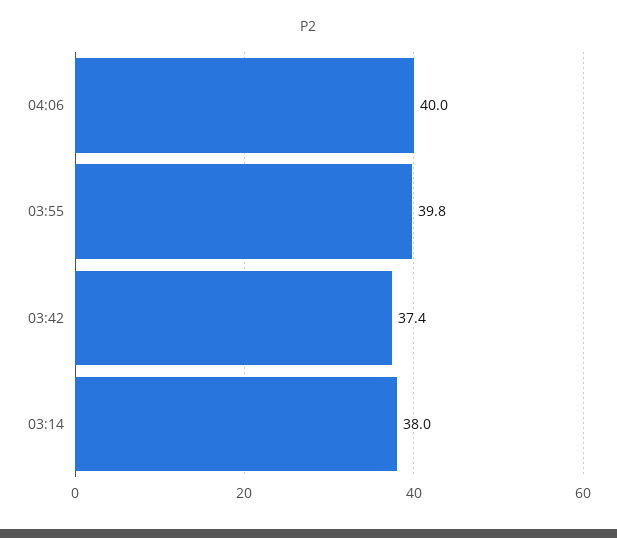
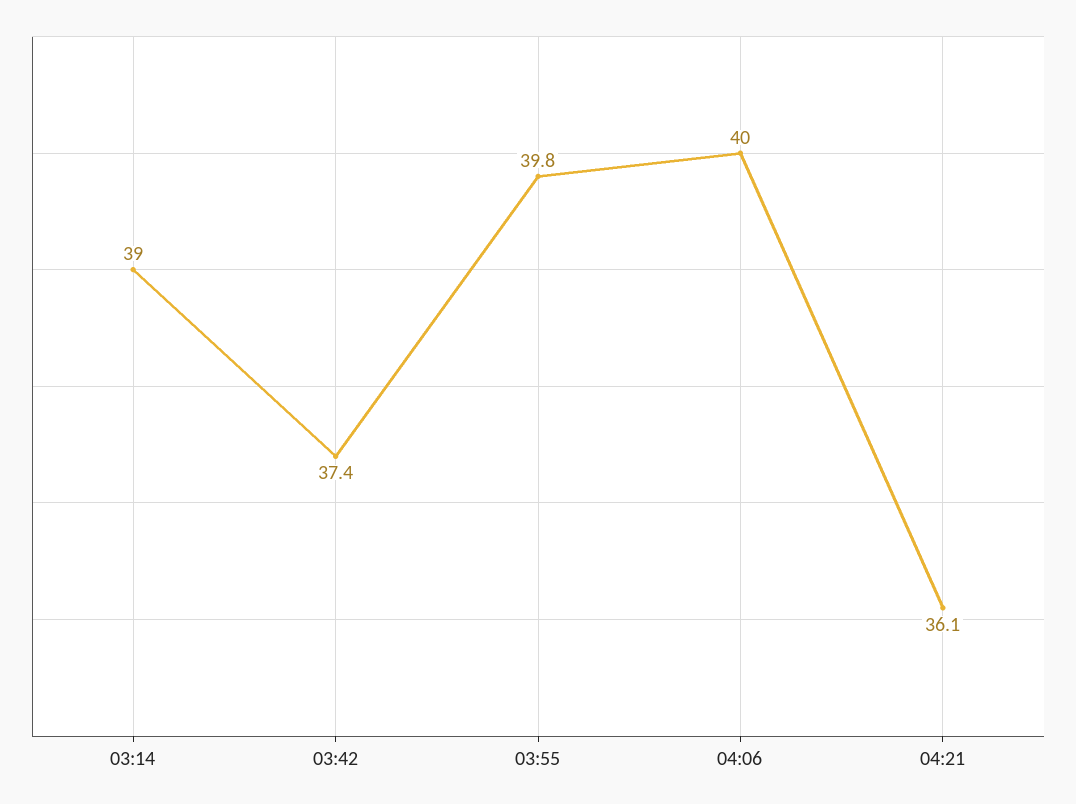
03:14: 38 -> 39
04:21: none -> 36.1

